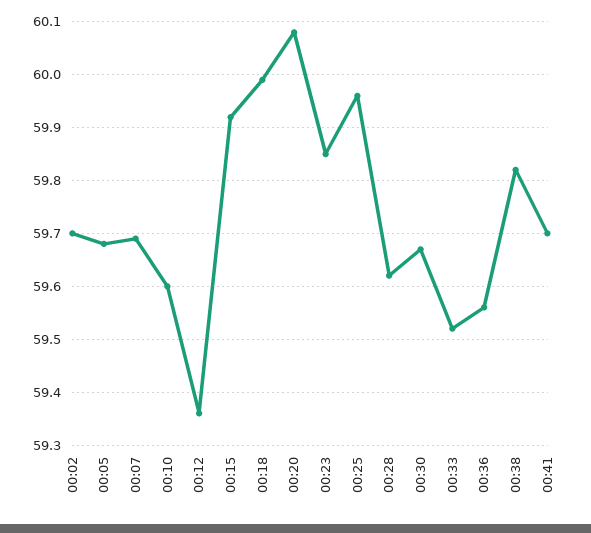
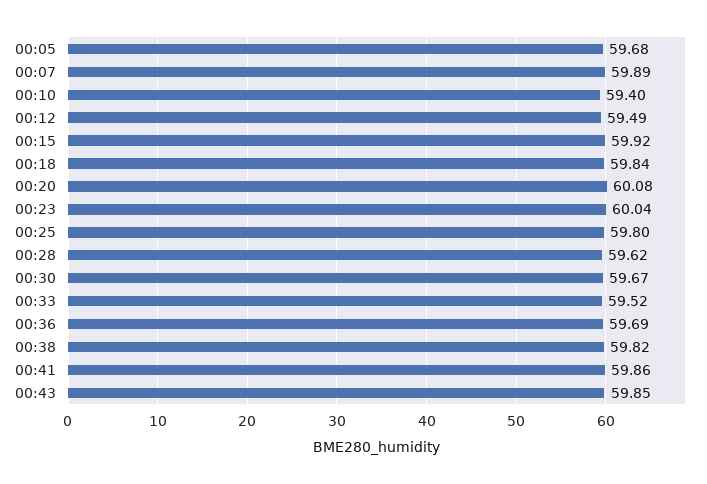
00:02: 59.7 -> none
00:07: 59.7 -> 59.89
00:10: 59.6 -> 59.4
00:12: 59.35 -> 59.49
00:18: 60 -> 59.84
00:23: 59.85 -> 60.04
00:25: 59.95 -> 59.8
00:36: 59.55 -> 59.69
00:41: 59.7 -> 59.86
00:43: none -> 59.85

